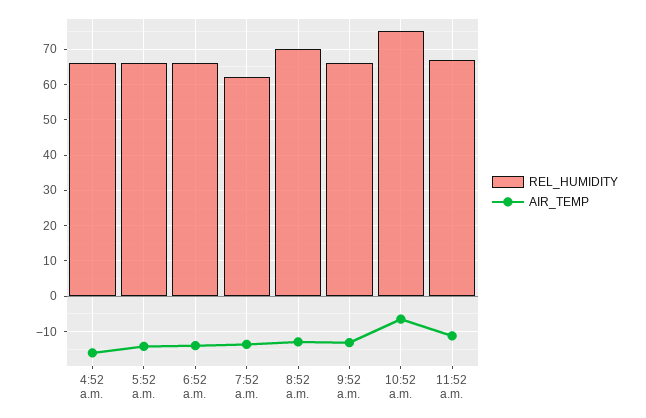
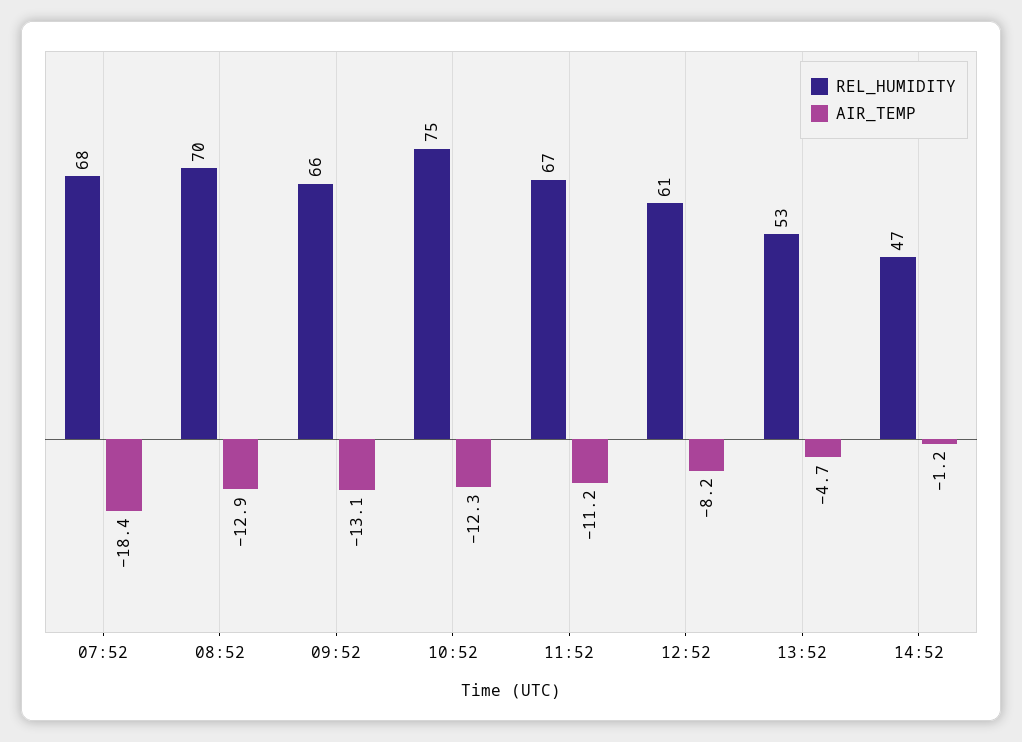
REL_HUMIDITY, 4:52 a.m.: 66 -> none
AIR_TEMP, 4:52 a.m.: -16 -> none
REL_HUMIDITY, 5:52 a.m.: 66 -> none
AIR_TEMP, 5:52 a.m.: -14 -> none
REL_HUMIDITY, 6:52 a.m.: 66 -> none
AIR_TEMP, 6:52 a.m.: -14 -> none
REL_HUMIDITY, 7:52 a.m.: 62 -> 68
AIR_TEMP, 7:52 a.m.: -14 -> -18.4
AIR_TEMP, 10:52 a.m.: -6 -> -12.3
REL_HUMIDITY, 12:52: none -> 61
AIR_TEMP, 12:52: none -> -8.2
REL_HUMIDITY, 13:52: none -> 53
AIR_TEMP, 13:52: none -> -4.7
REL_HUMIDITY, 14:52: none -> 47
AIR_TEMP, 14:52: none -> -1.2

